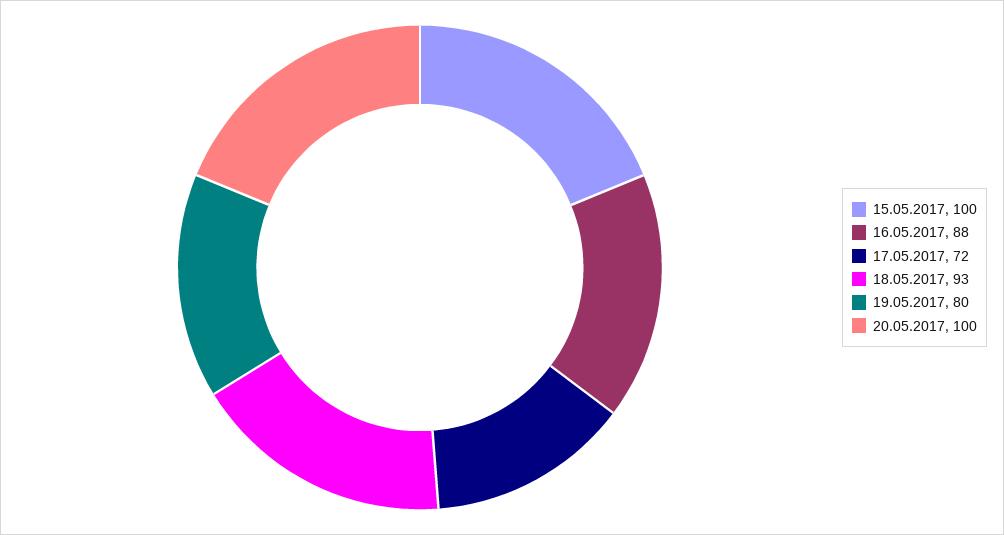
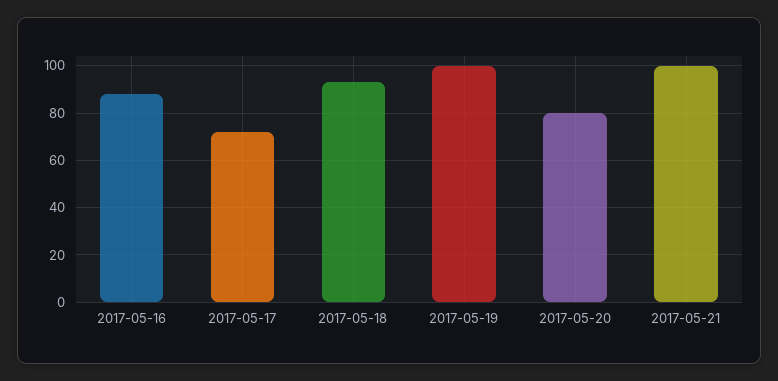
15.05.2017: 100 -> none
19.05.2017: 80 -> 100
20.05.2017: 100 -> 80
2017-05-21: none -> 100

